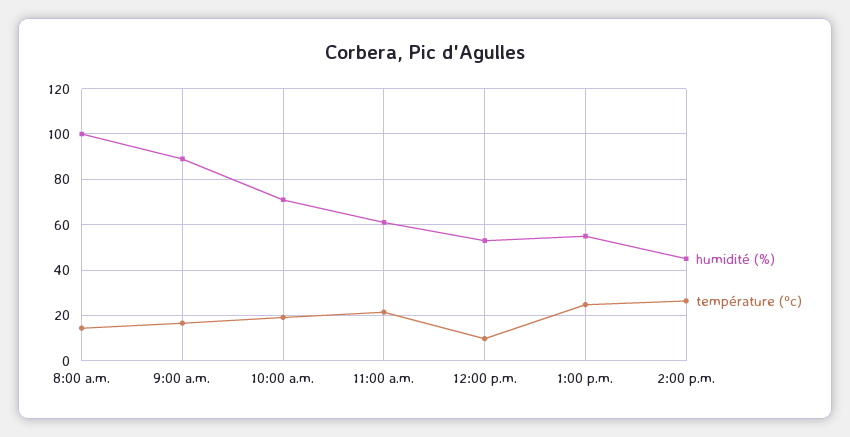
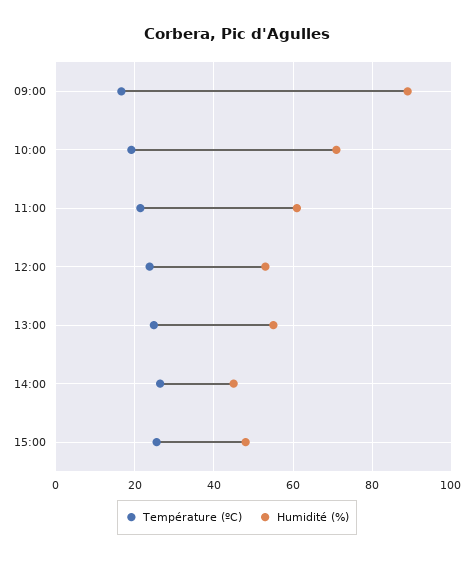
humidité (%), 8:00 a.m.: 100 -> none
température (ºc), 8:00 a.m.: 15 -> none
température (ºc), 12:00 p.m.: 10 -> 24
température (ºc), 15:00: none -> 26
humidité (%), 15:00: none -> 48

